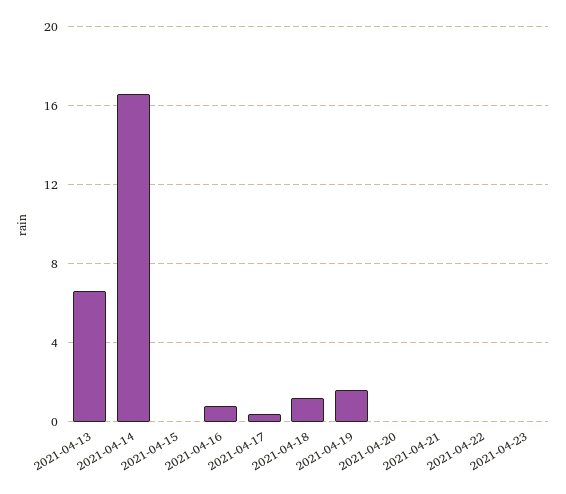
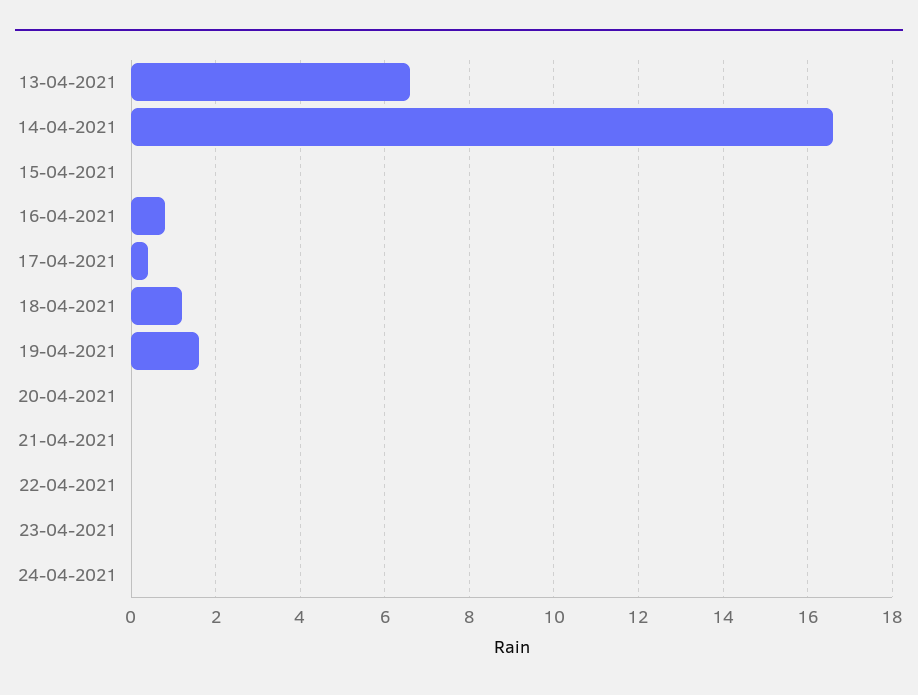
24-04-2021: none -> 0

